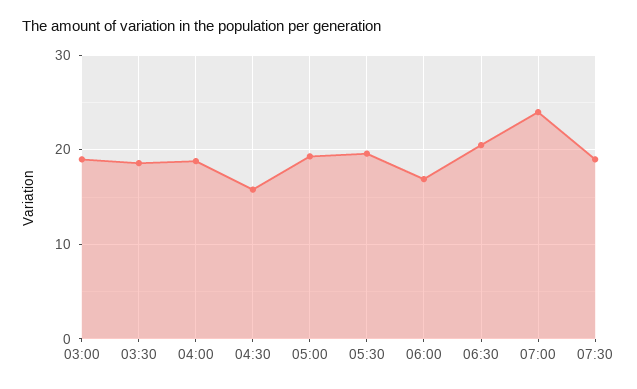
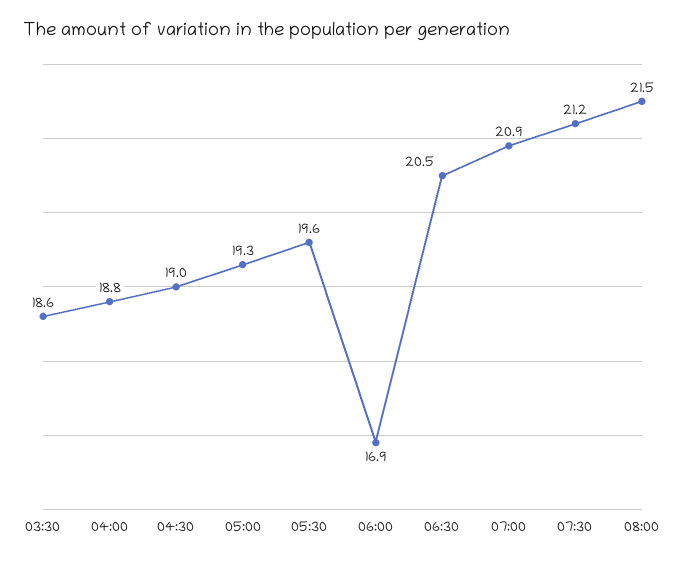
03:00: 19 -> none
04:30: 16 -> 19
07:00: 24 -> 20.9
07:30: 19 -> 21.2
08:00: none -> 21.5

